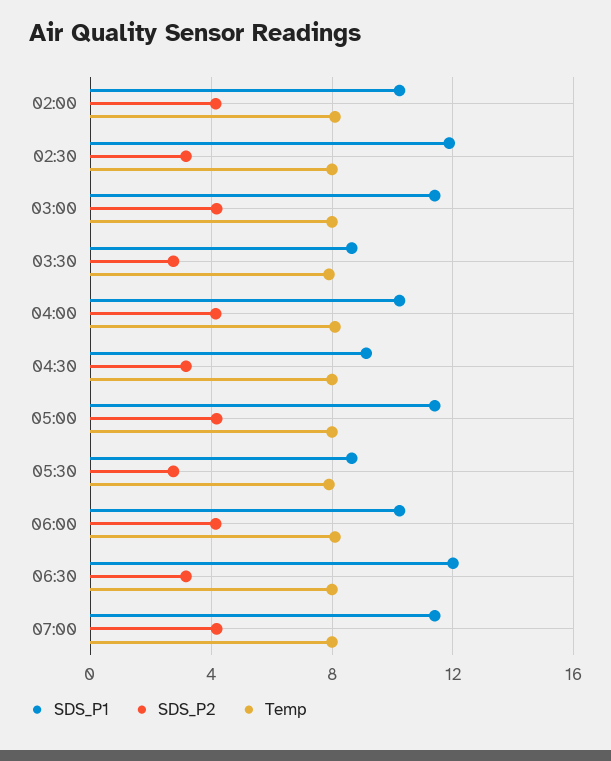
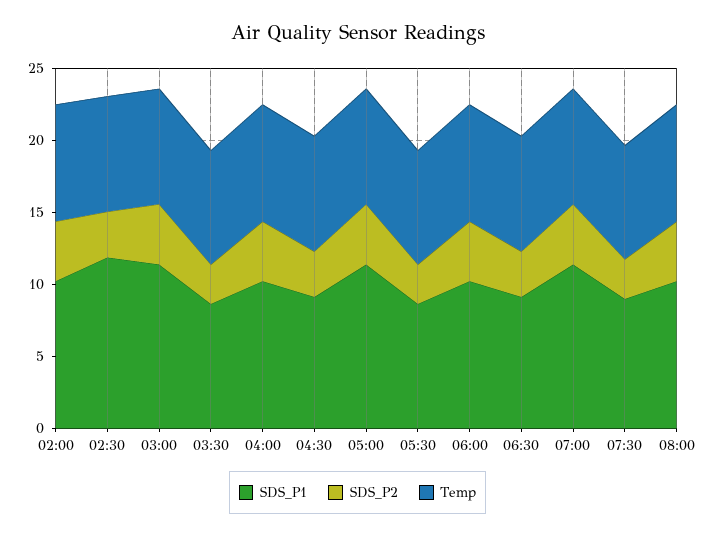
SDS_P1, 06:30: 12 -> 9
SDS_P1, 07:30: none -> 9
SDS_P2, 07:30: none -> 3
Temp, 07:30: none -> 8
SDS_P1, 08:00: none -> 10
SDS_P2, 08:00: none -> 4
Temp, 08:00: none -> 8

